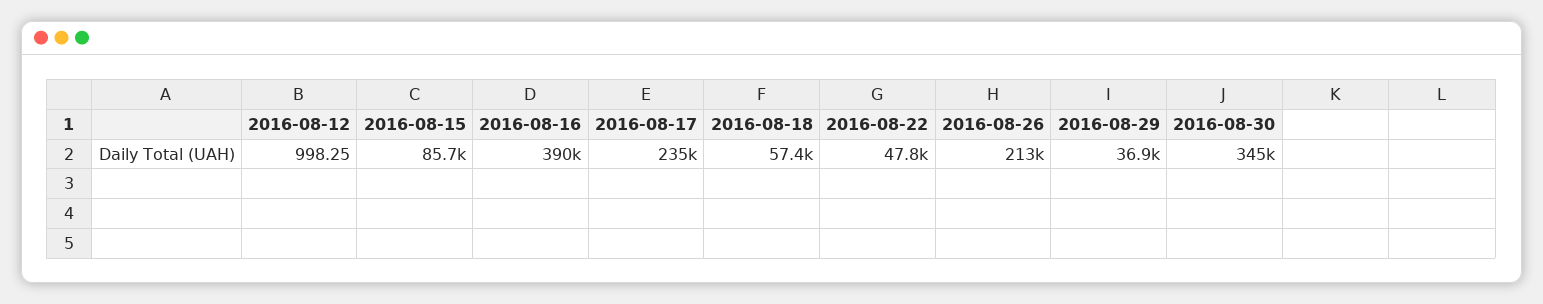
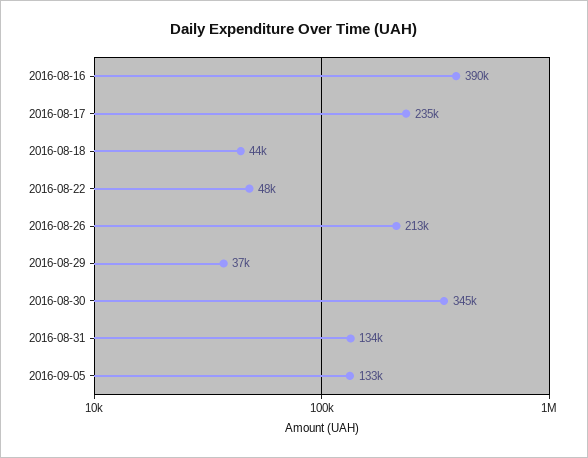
2016-08-12: 998.25 -> none
2016-08-15: 85700 -> none
2016-08-18: 57400 -> 44000
2016-08-31: none -> 134000
2016-09-05: none -> 133000

